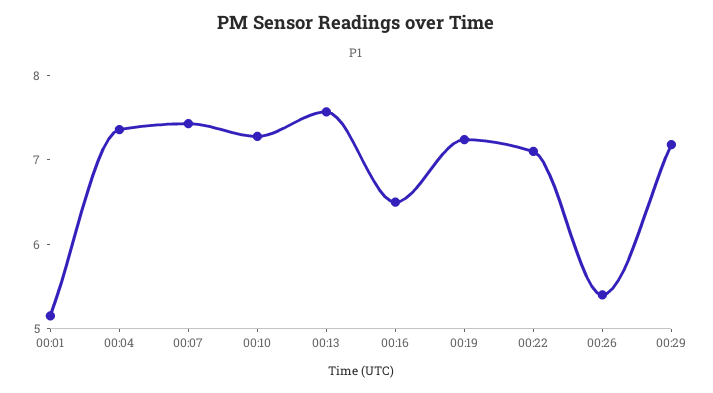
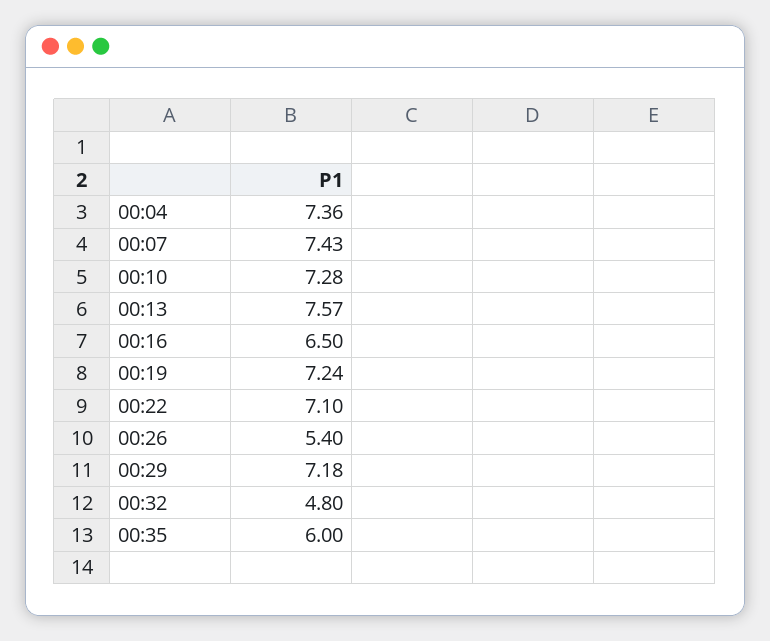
00:01: 5.2 -> none
00:32: none -> 4.8
00:35: none -> 6

